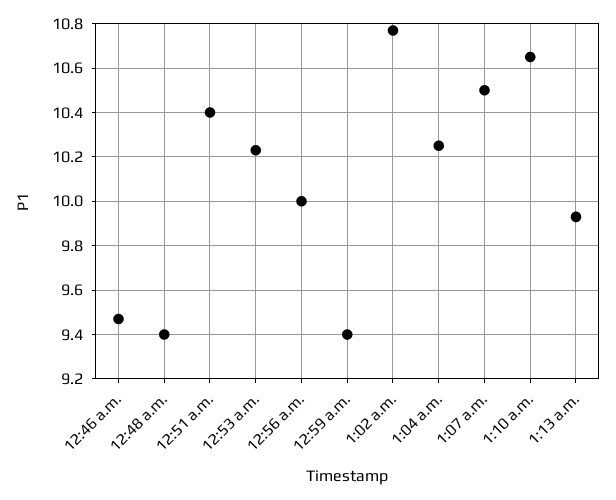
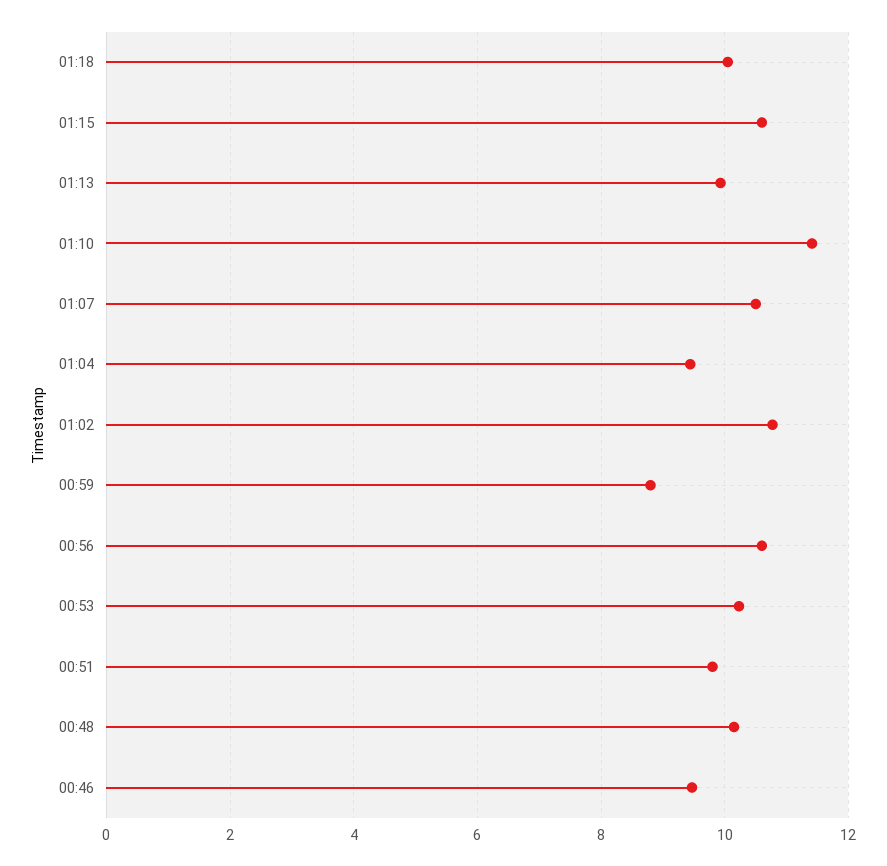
12:48 a.m.: 9.4 -> 10.2
12:51 a.m.: 10.4 -> 9.8
12:56 a.m.: 10 -> 10.6
12:59 a.m.: 9.4 -> 8.8
1:04 a.m.: 10.25 -> 9.4
1:10 a.m.: 10.65 -> 11.4
01:18: none -> 10
01:15: none -> 10.6

